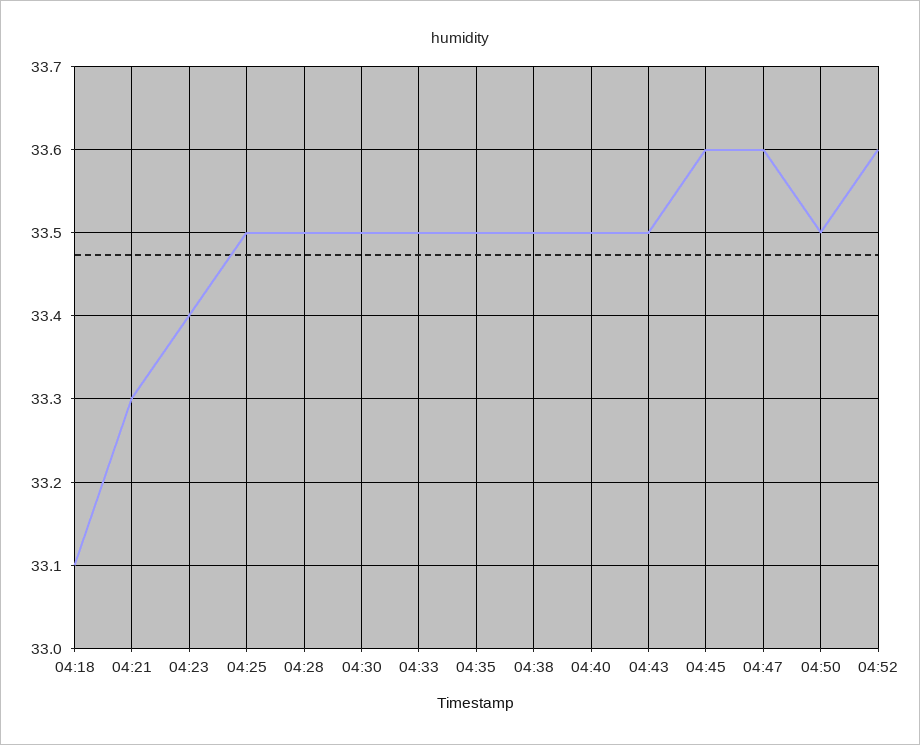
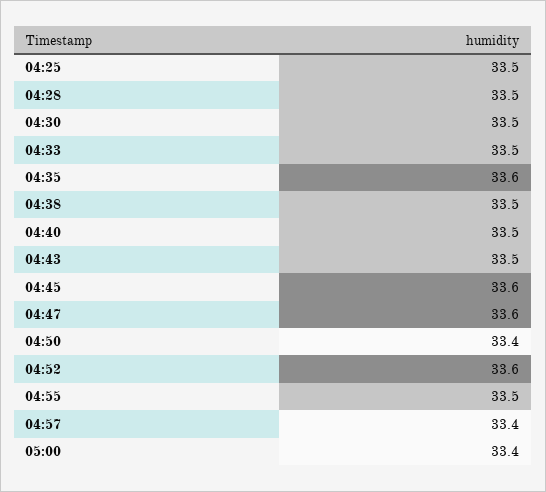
04:18: 33.1 -> none
04:21: 33.3 -> none
04:23: 33.4 -> none
04:35: 33.5 -> 33.6
04:50: 33.5 -> 33.4
04:55: none -> 33.5
04:57: none -> 33.4
05:00: none -> 33.4

